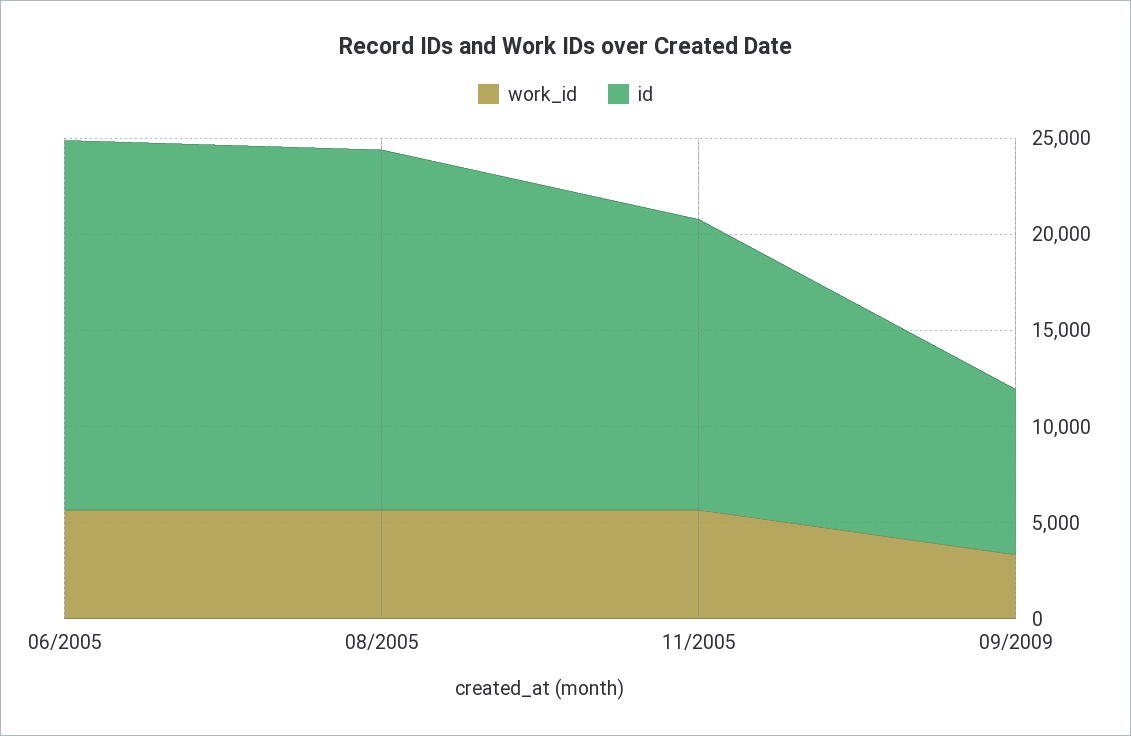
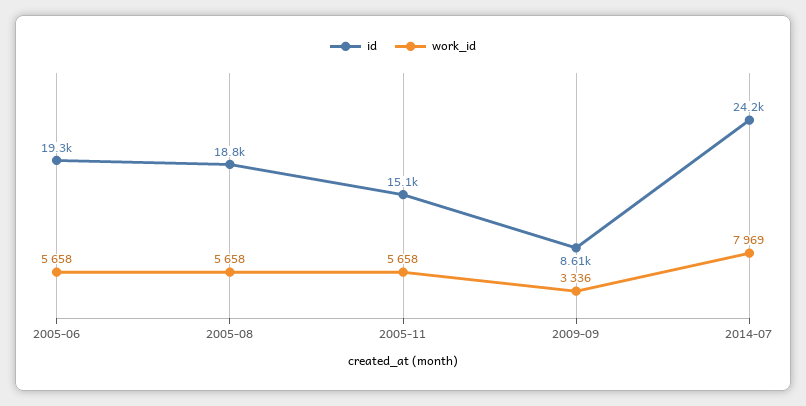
id, 2014-07: none -> 24200
work_id, 2014-07: none -> 7969

